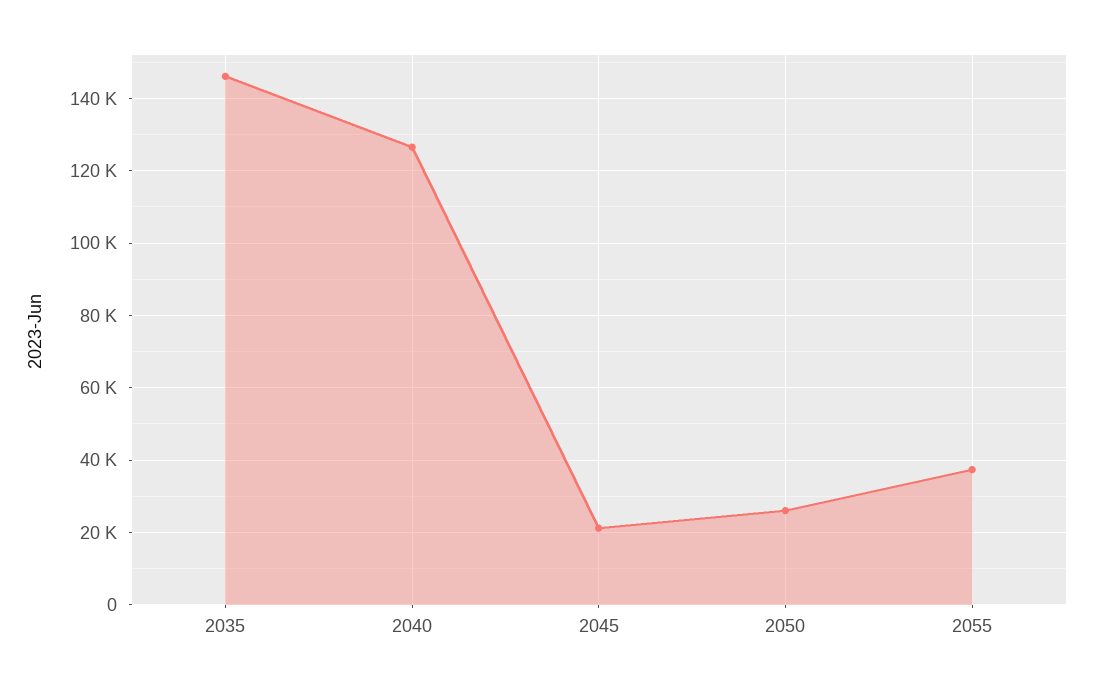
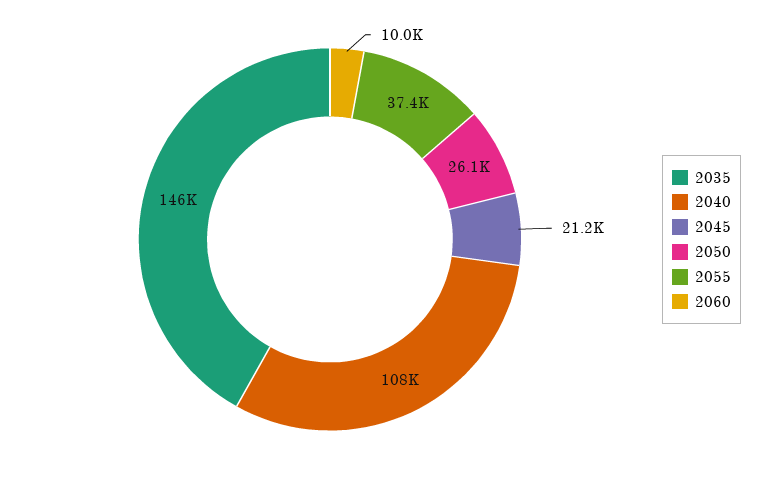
2040: 126000 -> 108000
2060: none -> 10000

